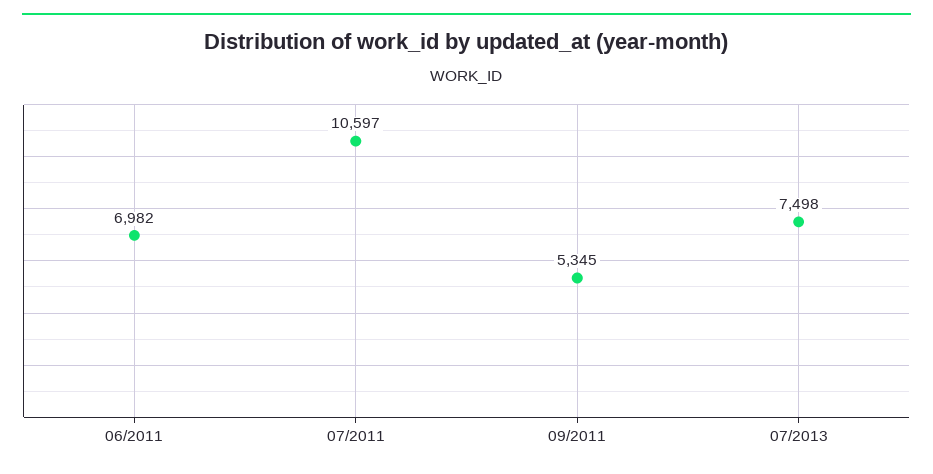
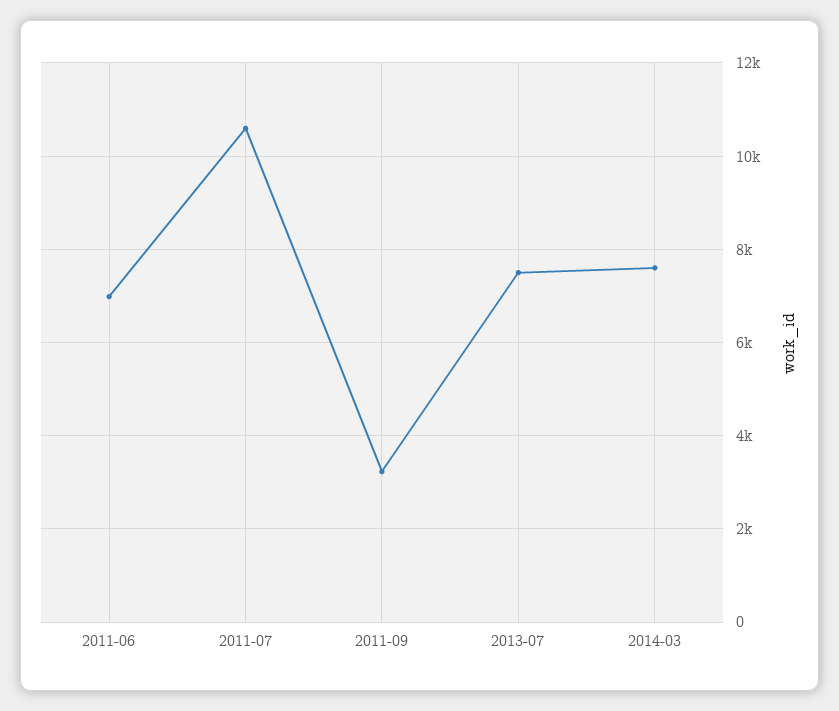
09/2011: 5345 -> 3200
2014-03: none -> 7600

